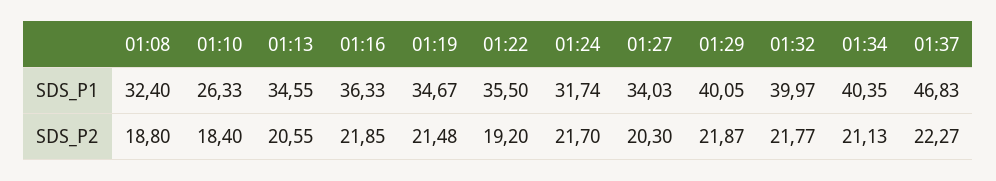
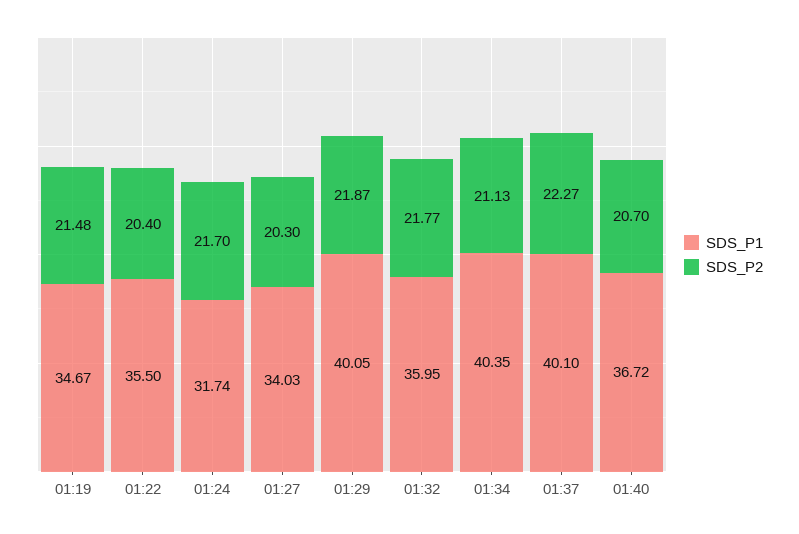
SDS_P1, 01:08: 32.4 -> none
SDS_P1, 01:10: 26.33 -> none
SDS_P1, 01:13: 34.55 -> none
SDS_P1, 01:16: 36.33 -> none
SDS_P1, 01:32: 39.97 -> 35.95
SDS_P1, 01:37: 46.83 -> 40.1
SDS_P2, 01:08: 18.8 -> none
SDS_P2, 01:10: 18.4 -> none
SDS_P2, 01:13: 20.55 -> none
SDS_P2, 01:16: 21.85 -> none
SDS_P2, 01:22: 19.2 -> 20.4
SDS_P1, 01:40: none -> 36.72
SDS_P2, 01:40: none -> 20.7

